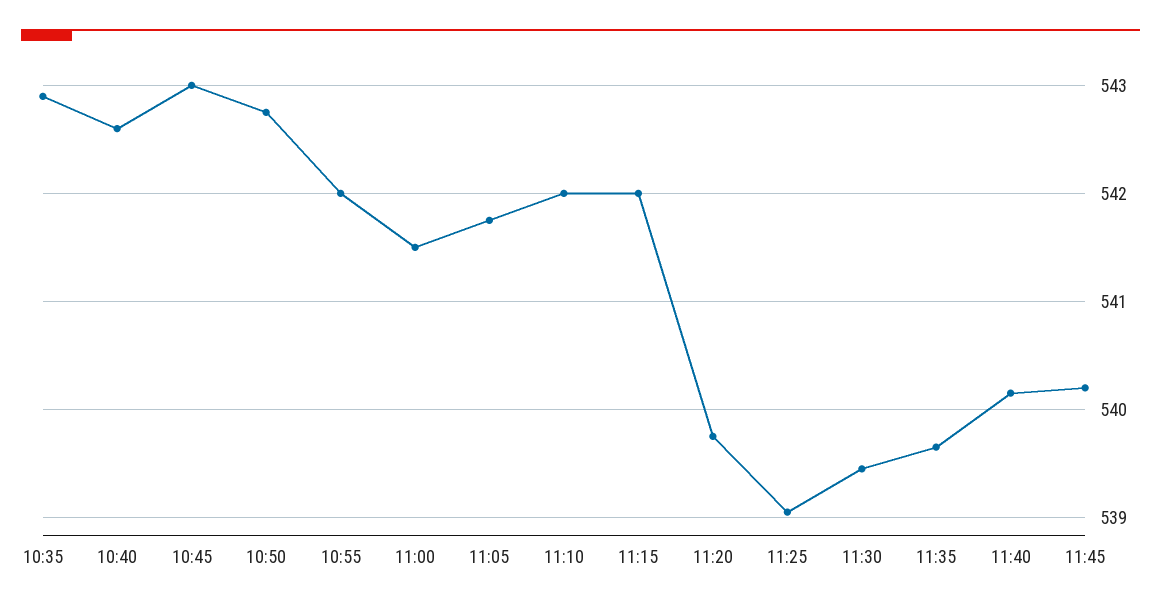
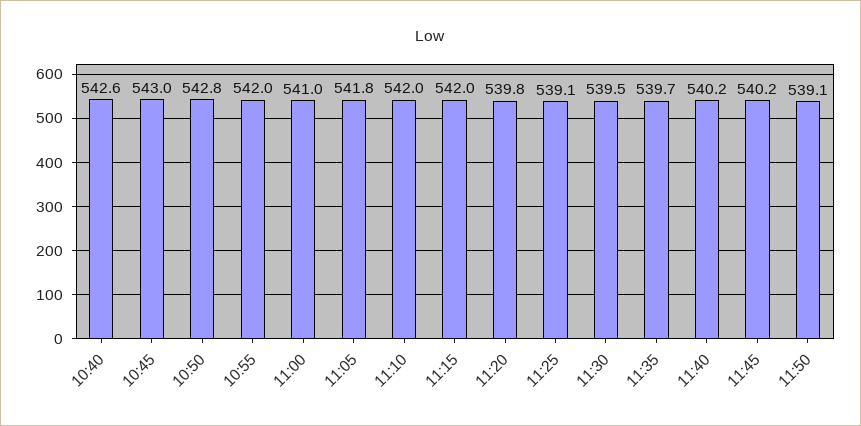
10:35: 542.9 -> none
11:00: 541.5 -> 541
11:50: none -> 539.1

